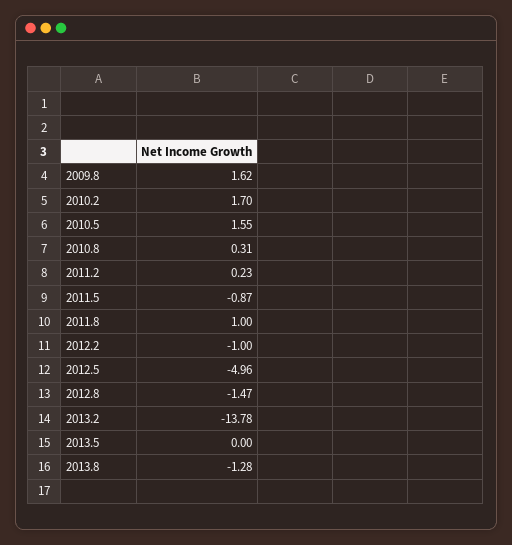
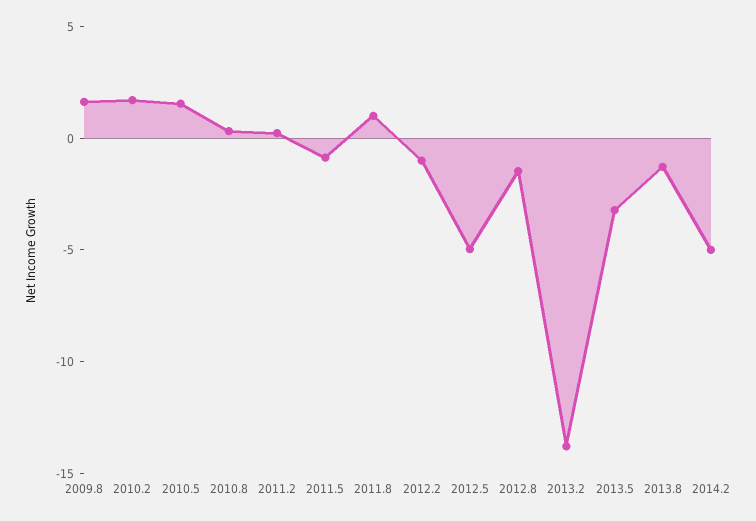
2013.5: 0 -> -3
2014.2: none -> -5

